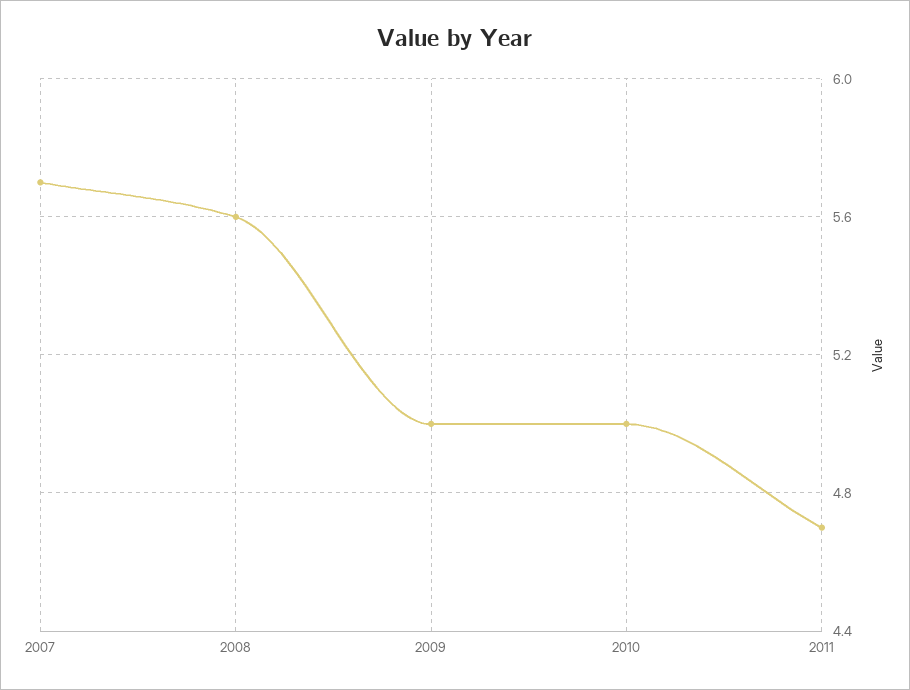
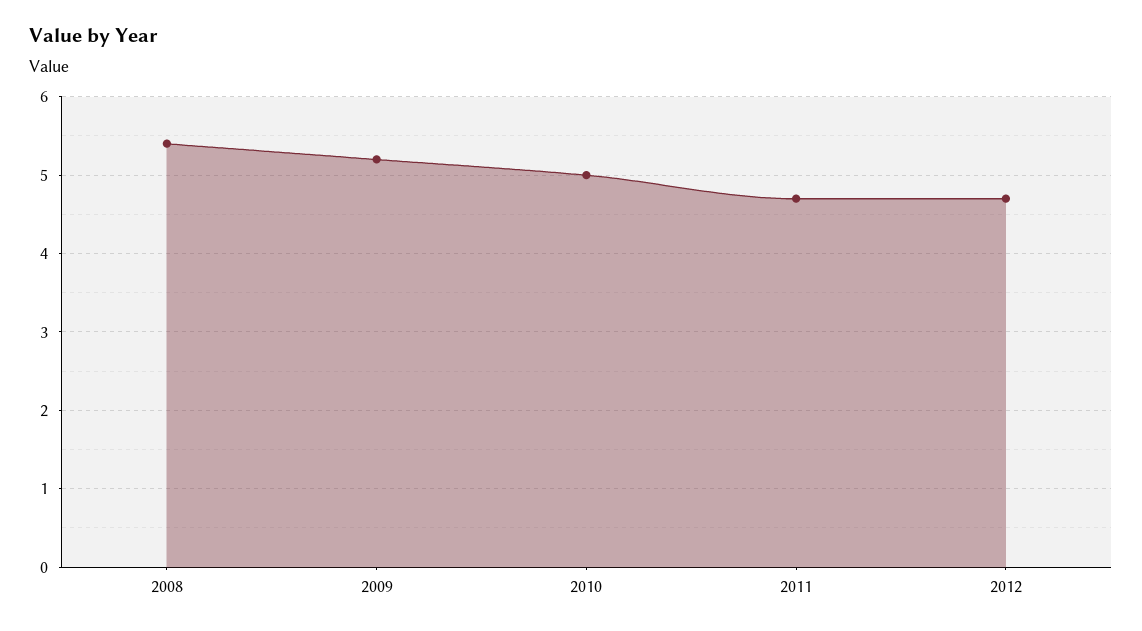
2007: 5.7 -> none
2008: 5.6 -> 5.4
2009: 5 -> 5.2
2012: none -> 4.7

